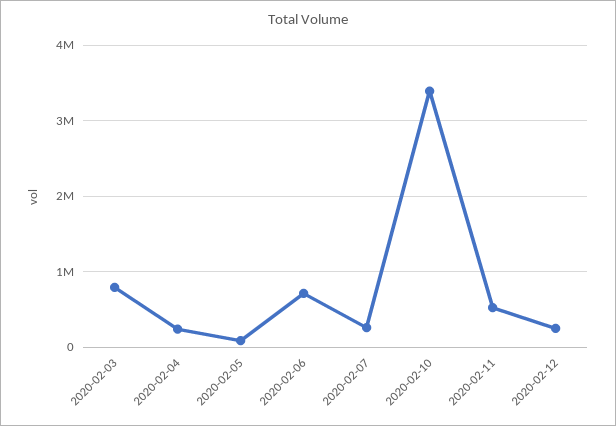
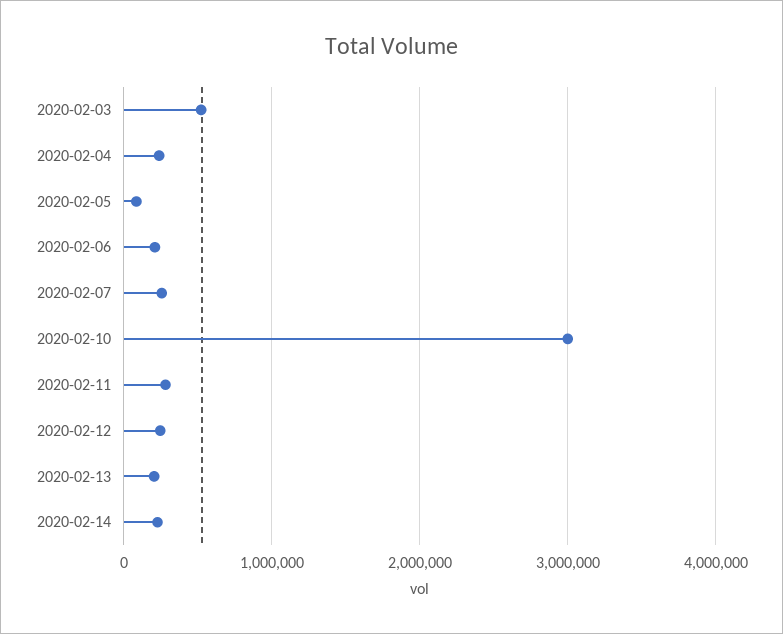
2020-02-03: 800000 -> 500000
2020-02-06: 700000 -> 200000
2020-02-10: 3400000 -> 3000000
2020-02-11: 500000 -> 300000
2020-02-13: none -> 200000
2020-02-14: none -> 200000

